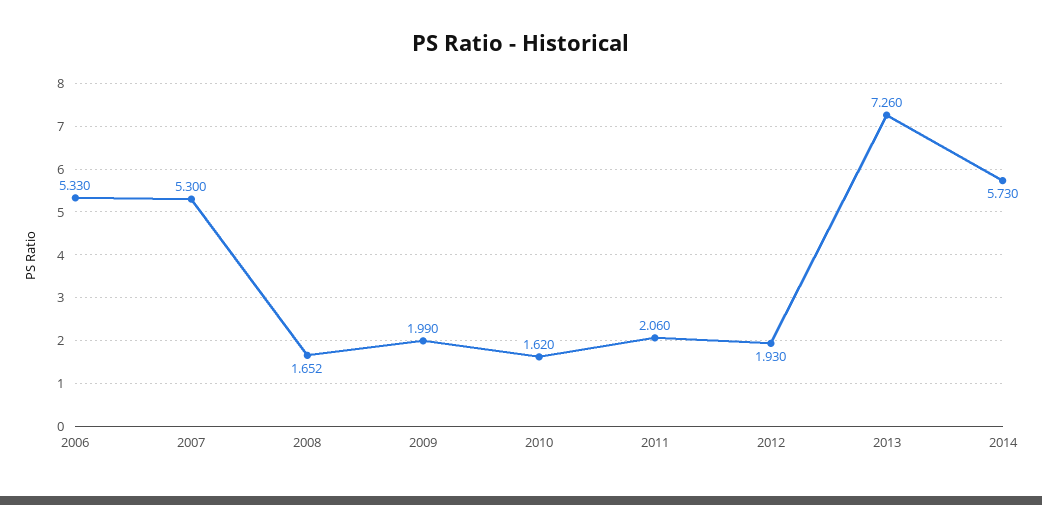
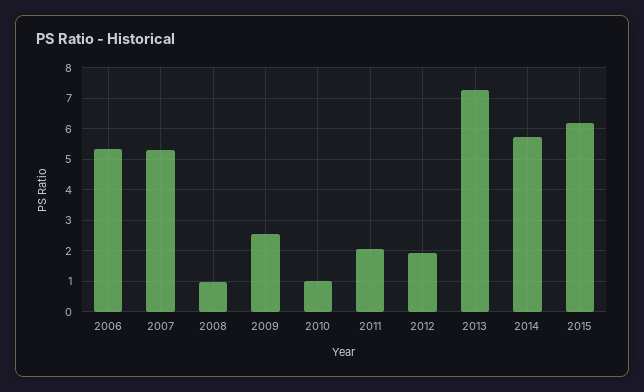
2008: 1.652 -> 1
2009: 1.99 -> 2.6
2010: 1.62 -> 1
2015: none -> 6.2

